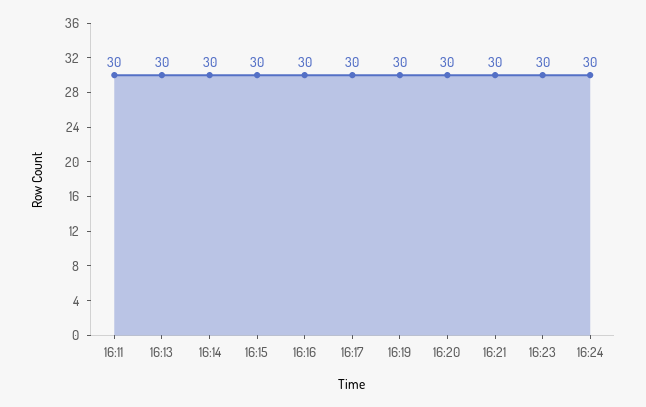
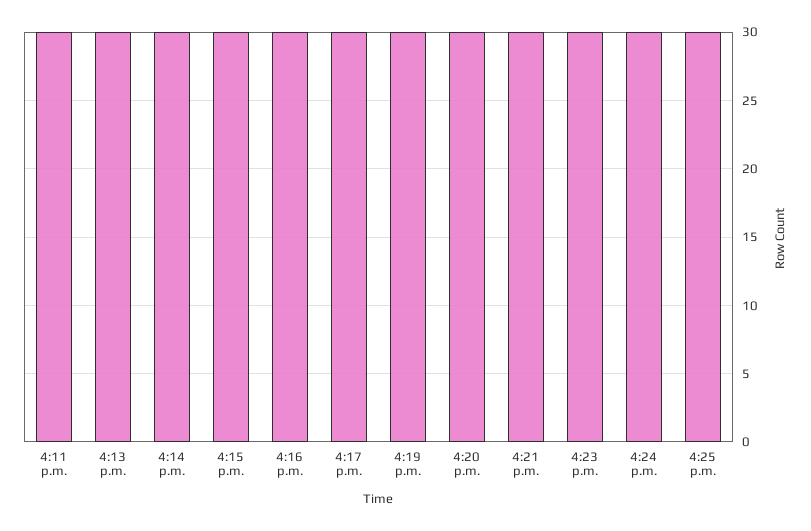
4:25 p.m.: none -> 30

